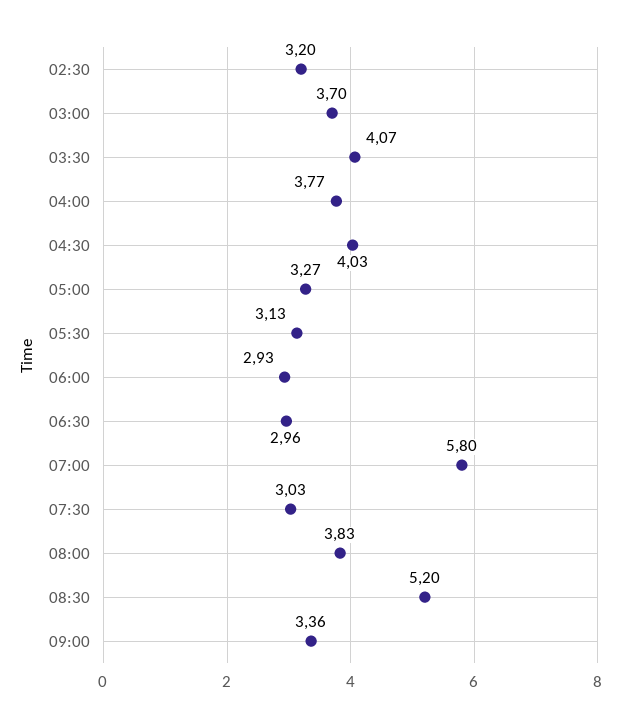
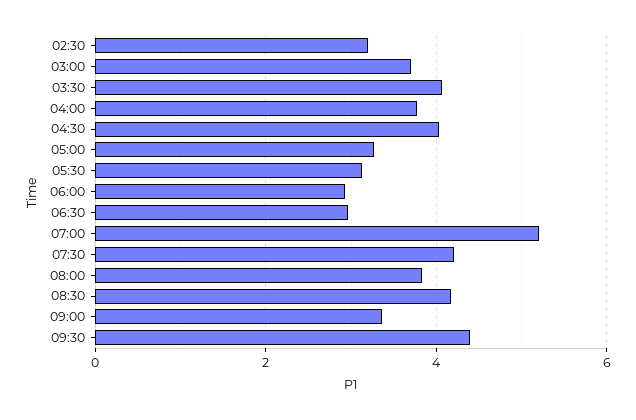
07:00: 5.8 -> 5.2
07:30: 3.03 -> 4.2
08:30: 5.2 -> 4.2
09:30: none -> 4.4

